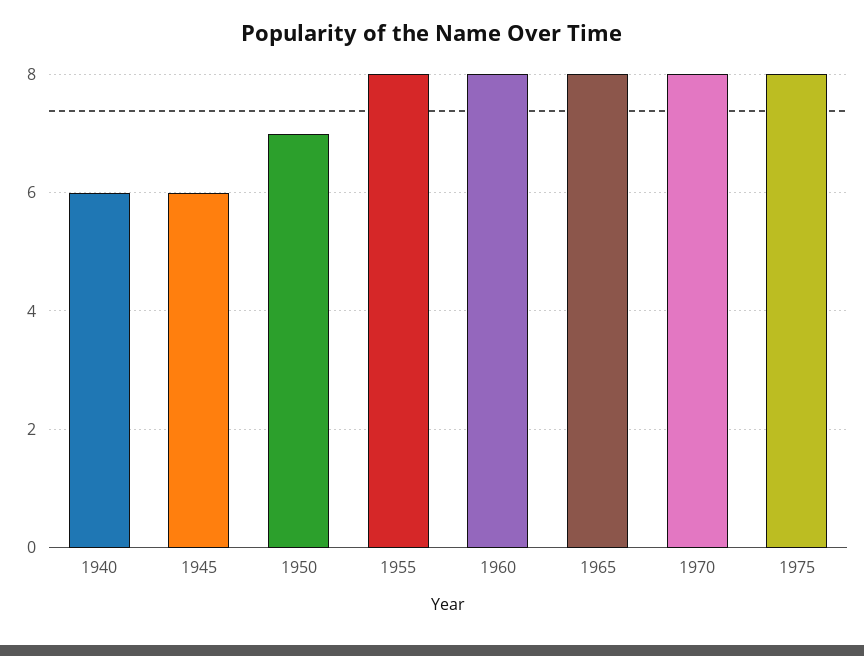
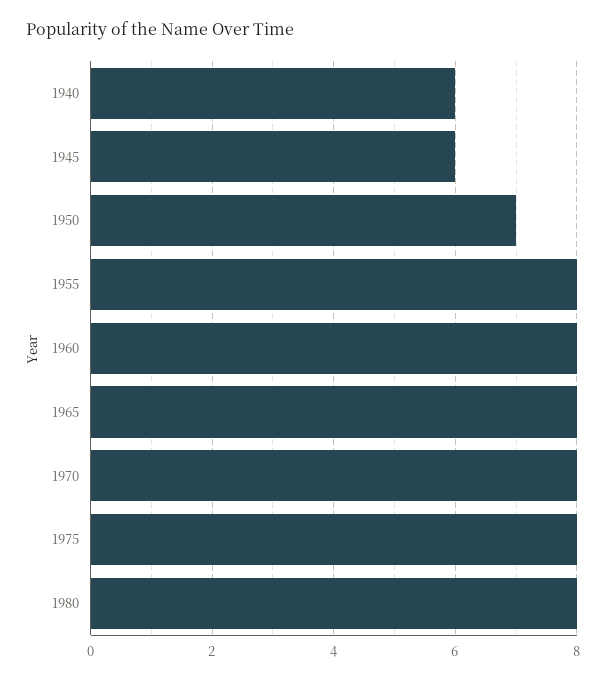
1980: none -> 8

